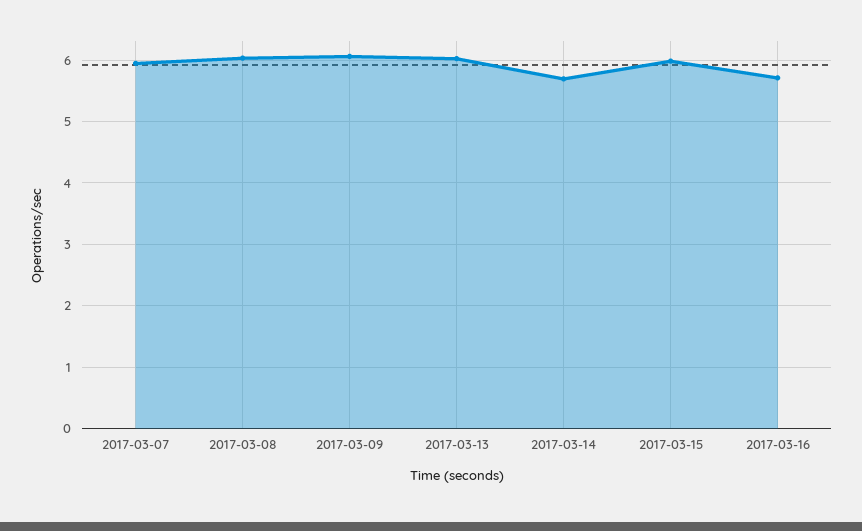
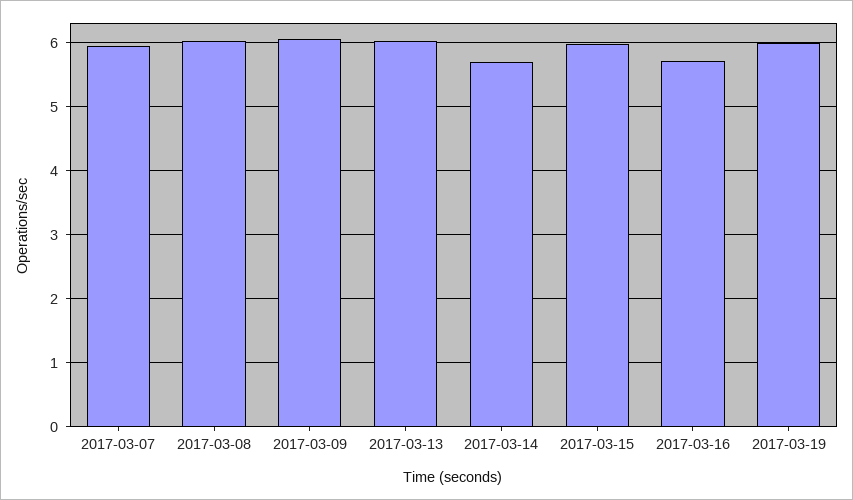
2017-03-19: none -> 6

